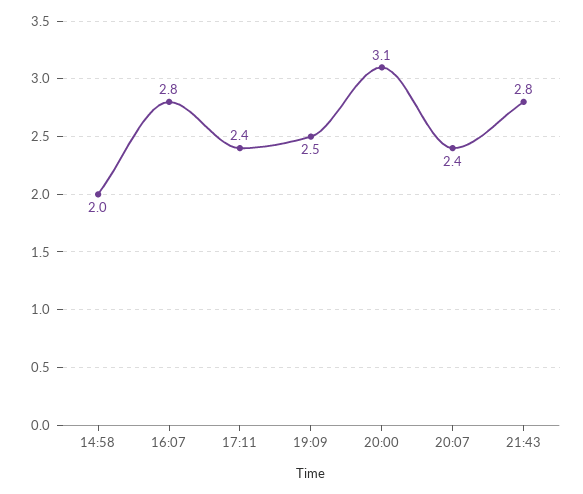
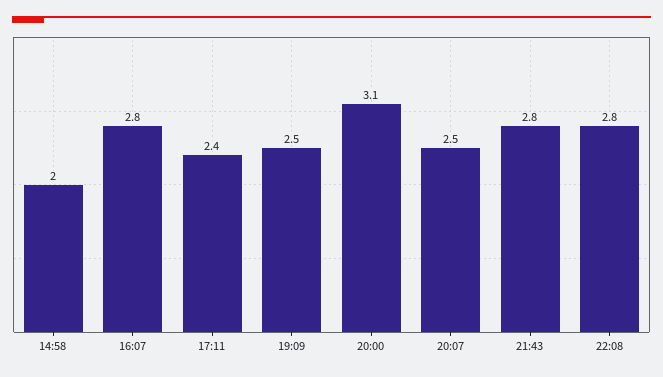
20:07: 2.4 -> 2.5
22:08: none -> 2.8

